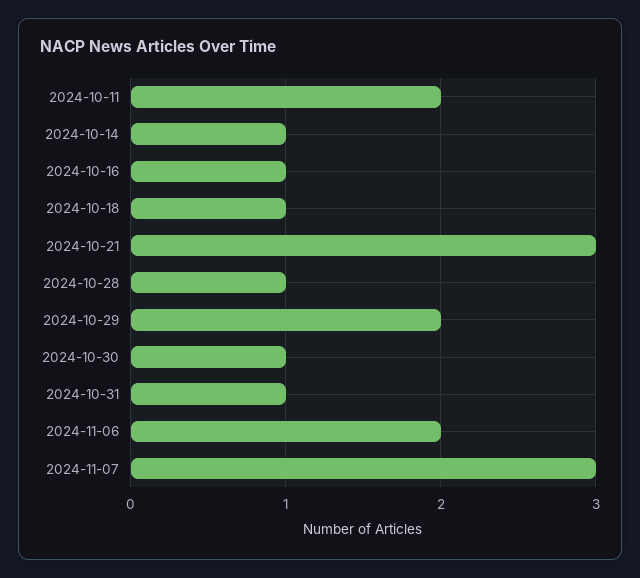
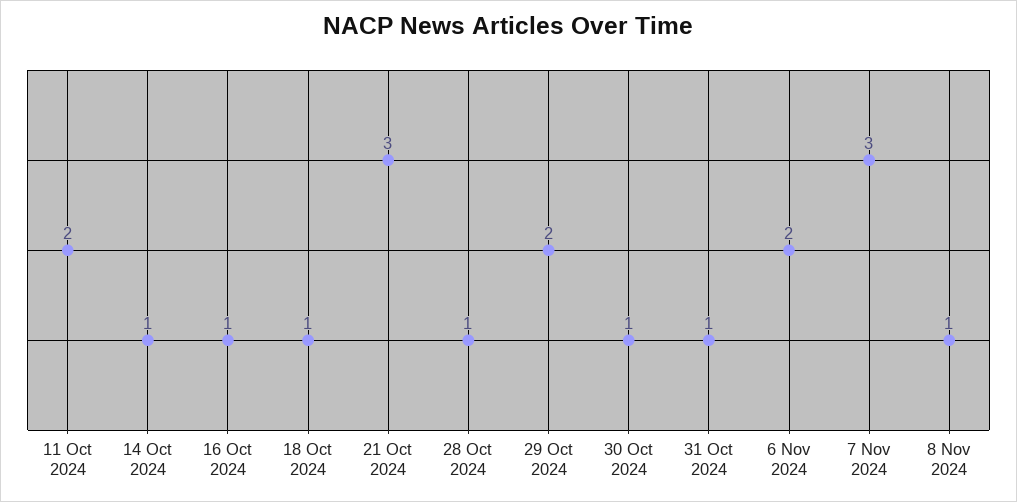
8 Nov 2024: none -> 1

